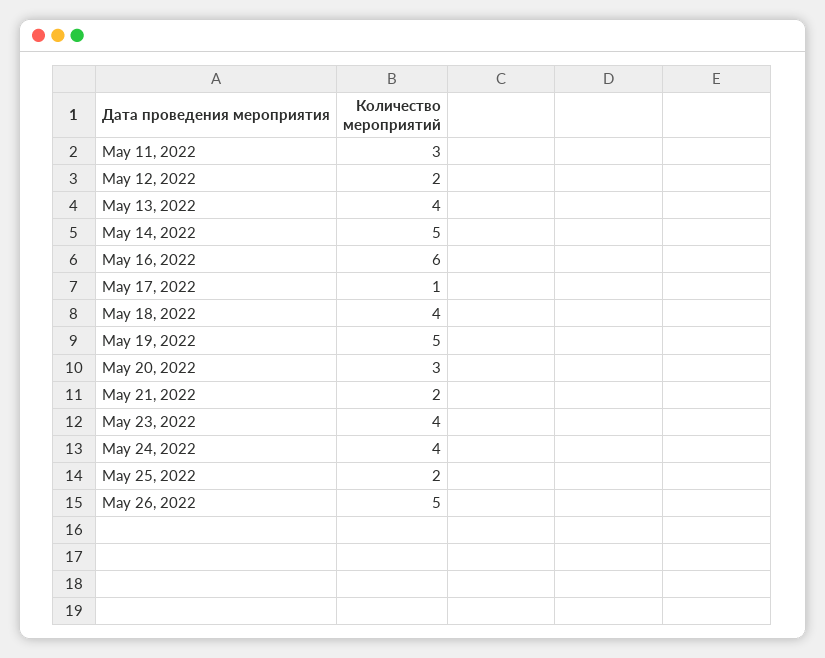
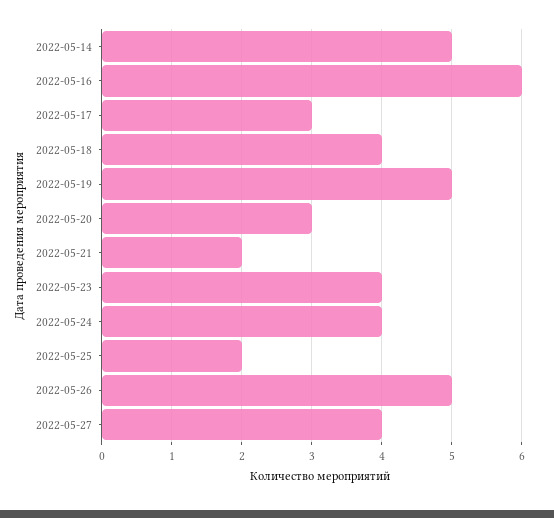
May 11, 2022: 3 -> none
May 12, 2022: 2 -> none
May 13, 2022: 4 -> none
May 17, 2022: 1 -> 3
2022-05-27: none -> 4

